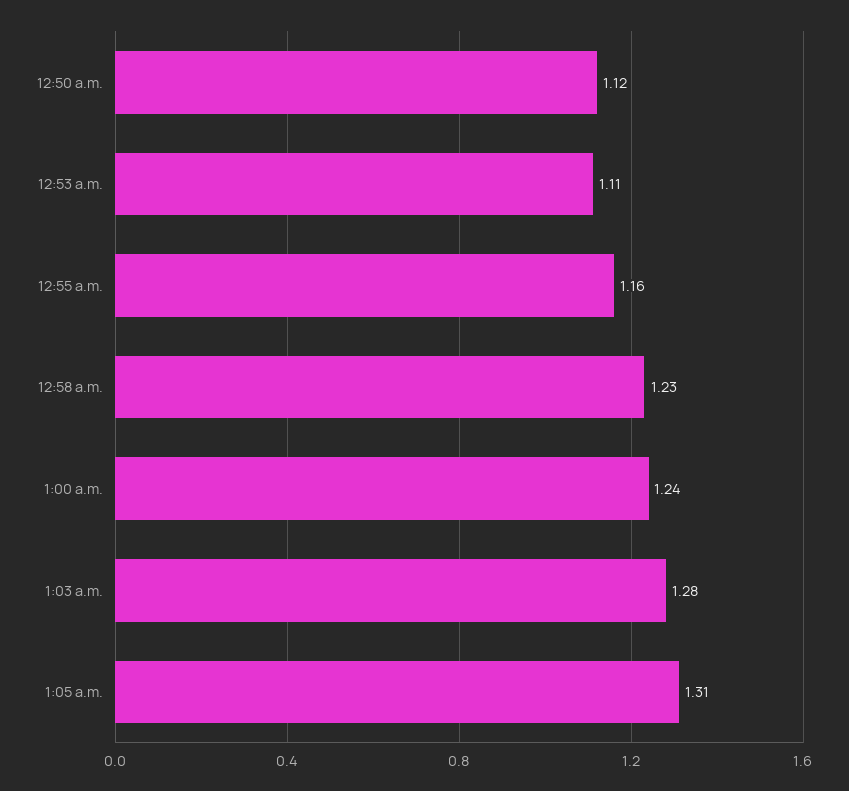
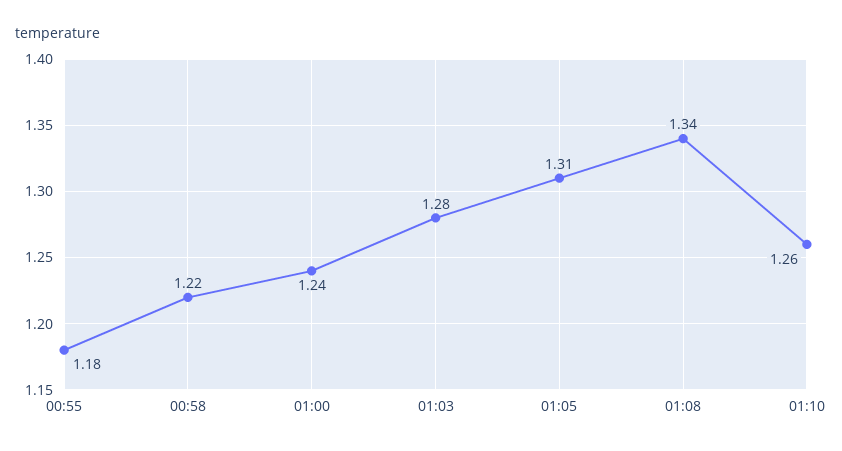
12:50 a.m.: 1.12 -> none
12:53 a.m.: 1.11 -> none
12:55 a.m.: 1.16 -> 1.18
12:58 a.m.: 1.23 -> 1.22
01:08: none -> 1.34
01:10: none -> 1.26

